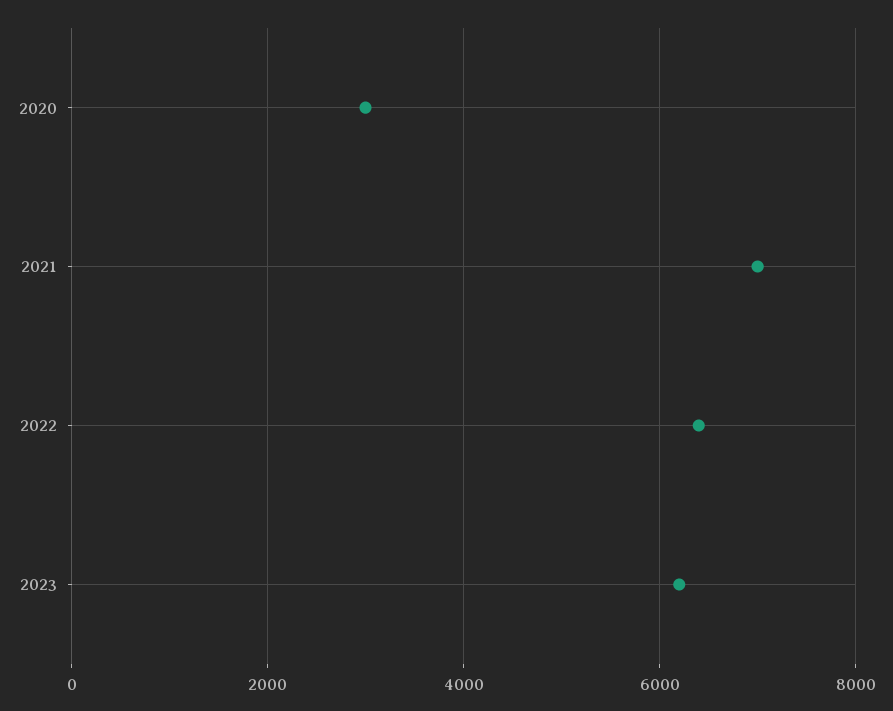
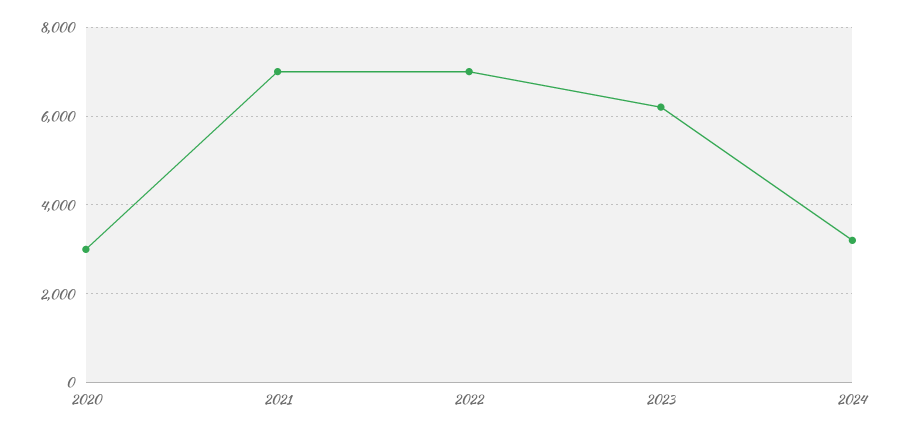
2022: 6400 -> 7000
2024: none -> 3200

